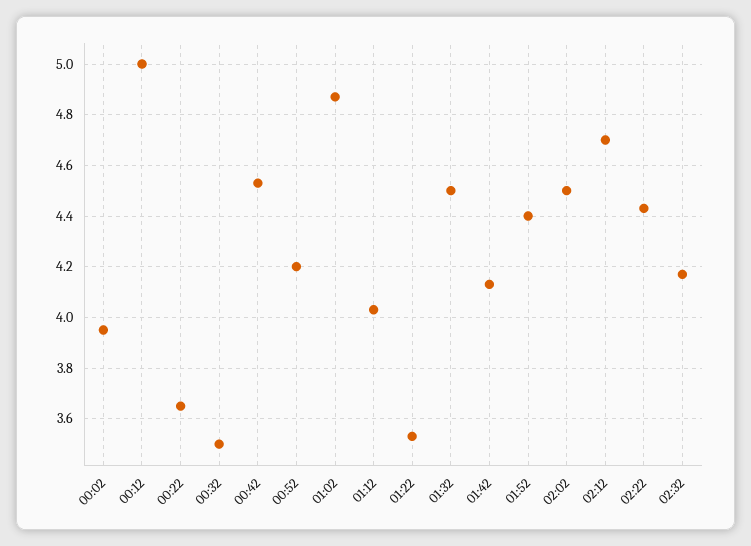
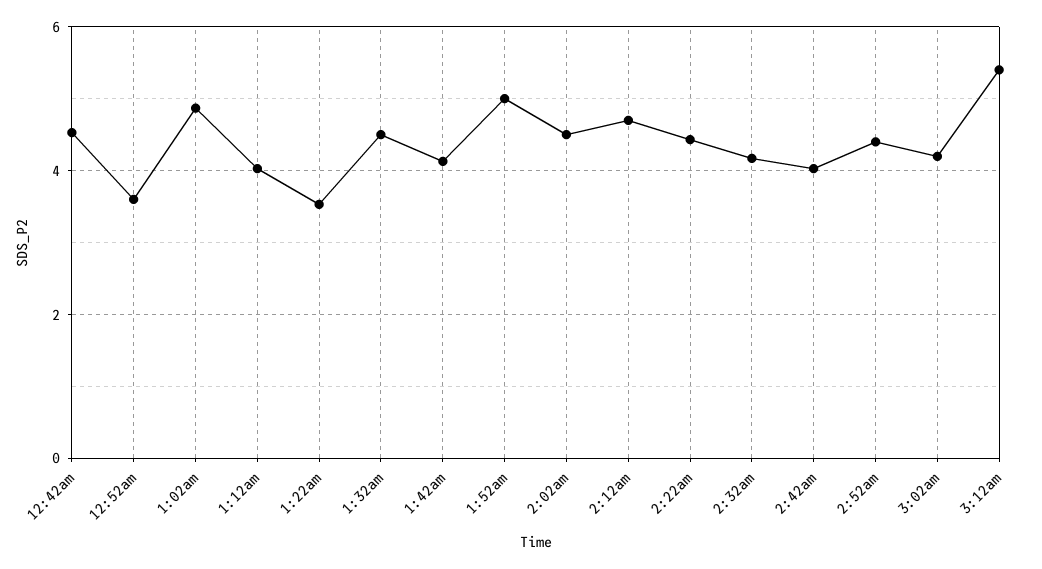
00:02: 3.95 -> none
00:12: 5 -> none
00:22: 3.65 -> none
00:32: 3.5 -> none
00:52: 4.2 -> 3.6
01:52: 4.4 -> 5
2:42am: none -> 4
2:52am: none -> 4.4
3:02am: none -> 4.2
3:12am: none -> 5.4

